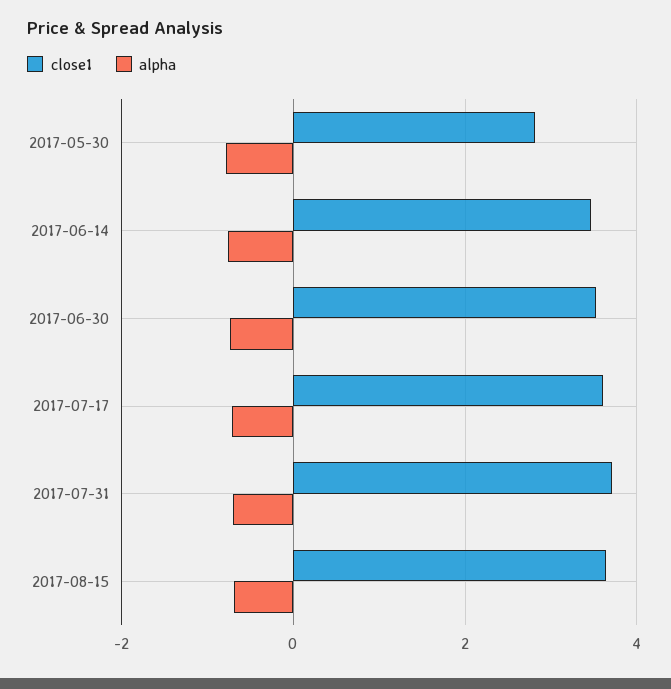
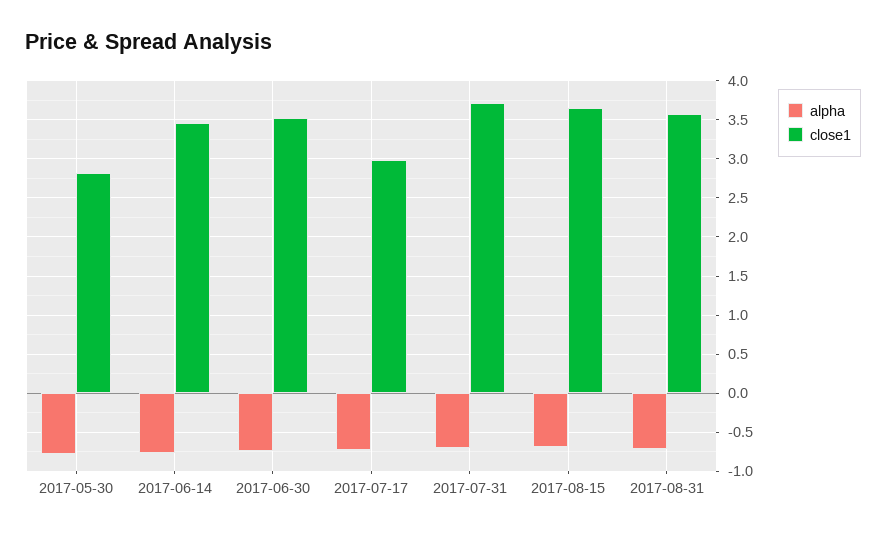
close1, 2017-07-17: 3.6 -> 3
alpha, 2017-08-31: none -> -0.7
close1, 2017-08-31: none -> 3.6

